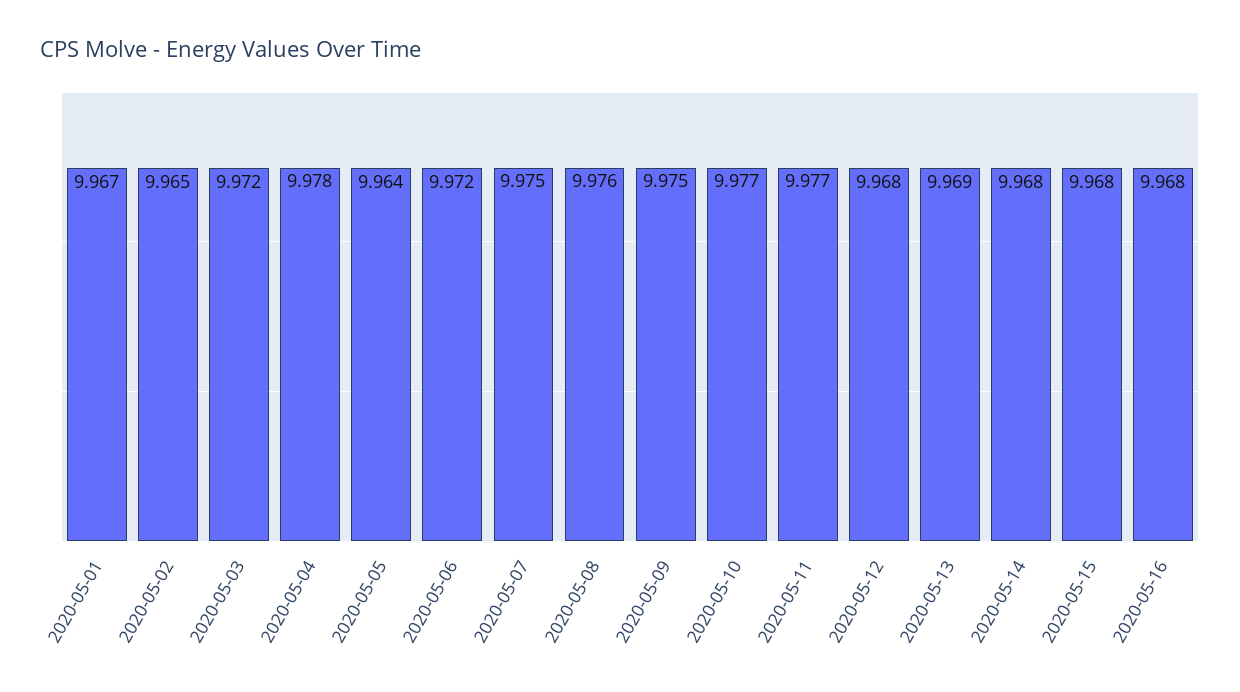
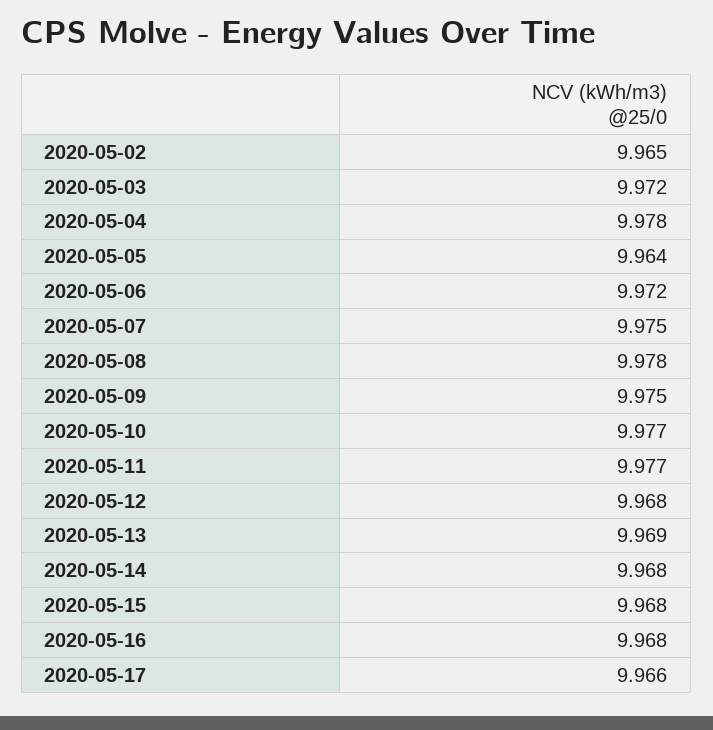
2020-05-01: 9.967 -> none
2020-05-08: 9.976 -> 9.978
2020-05-17: none -> 9.966

